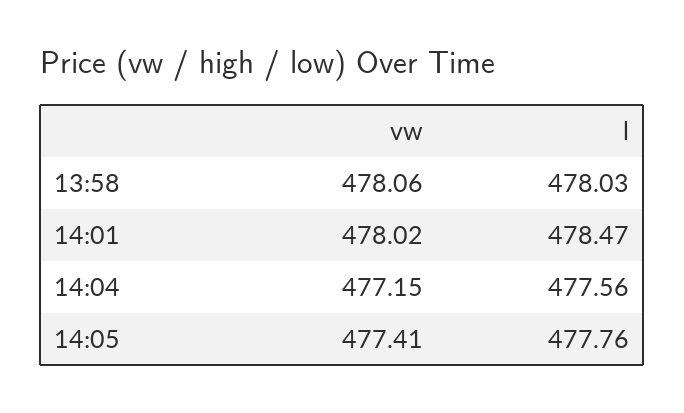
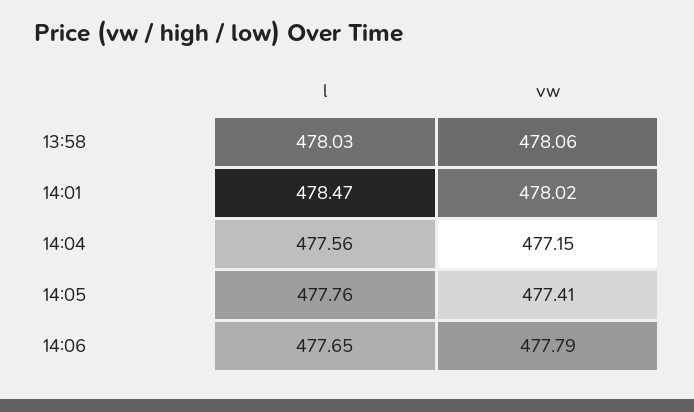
l, 14:06: none -> 477.65
vw, 14:06: none -> 477.79

